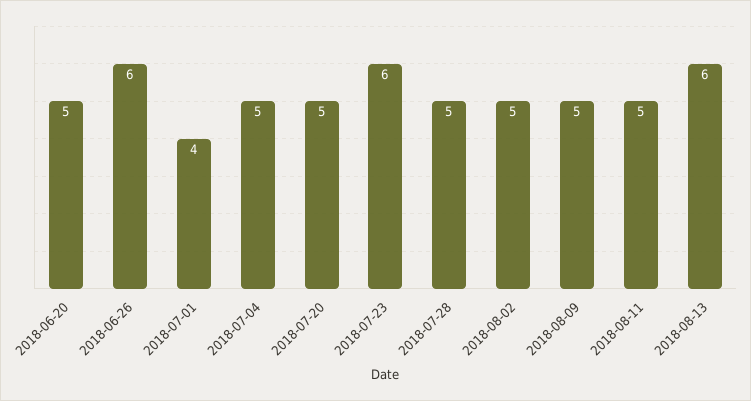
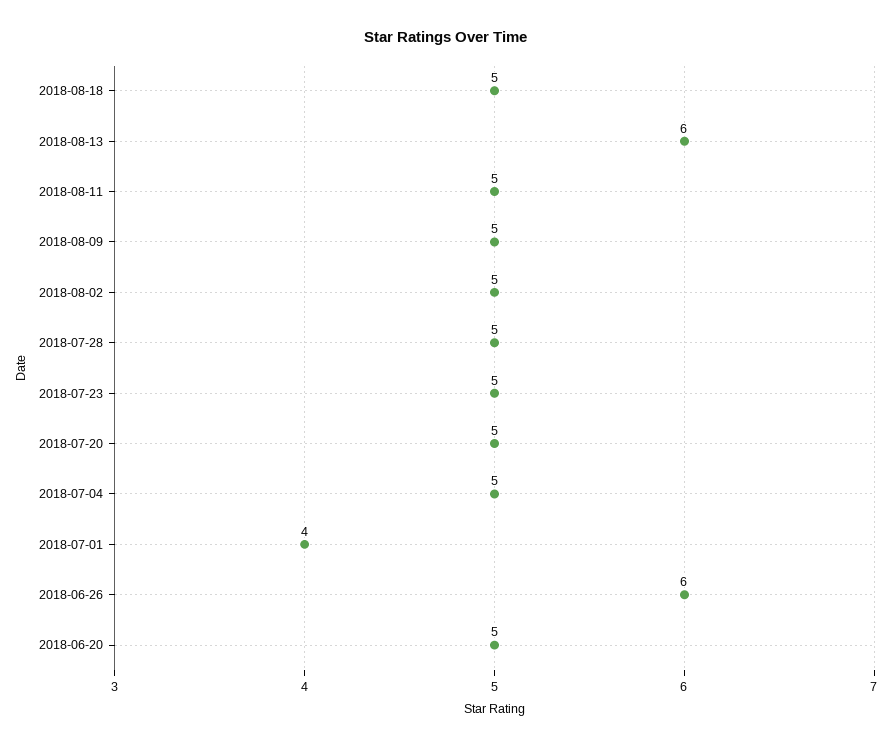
2018-07-23: 6 -> 5
2018-08-18: none -> 5

